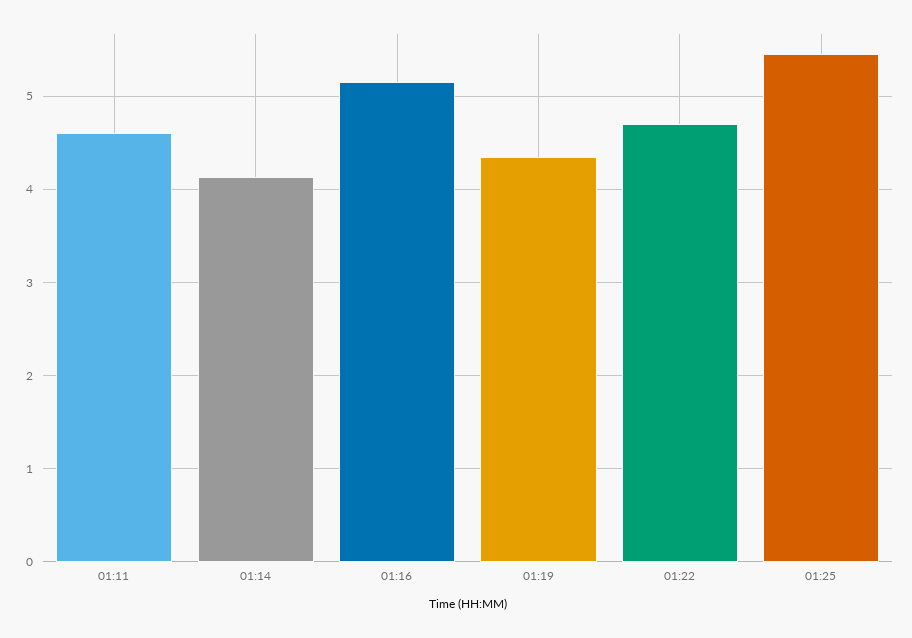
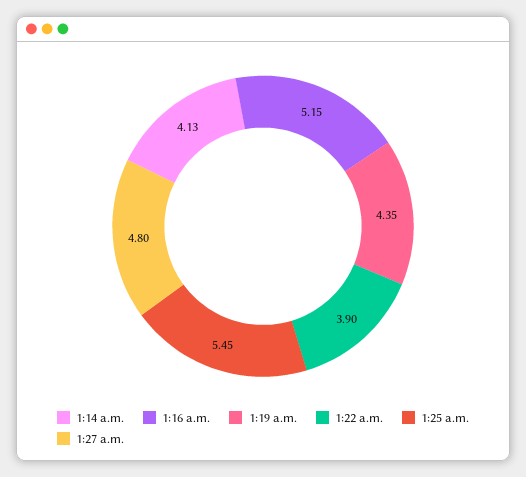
01:11: 4.6 -> none
01:22: 4.7 -> 3.9
1:27 a.m.: none -> 4.8

